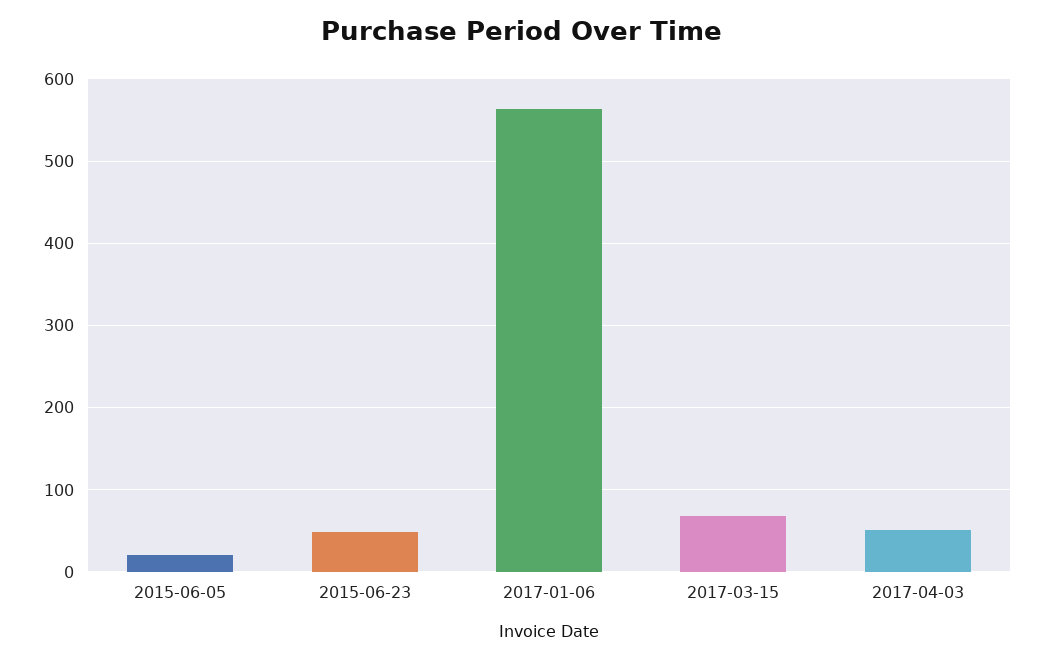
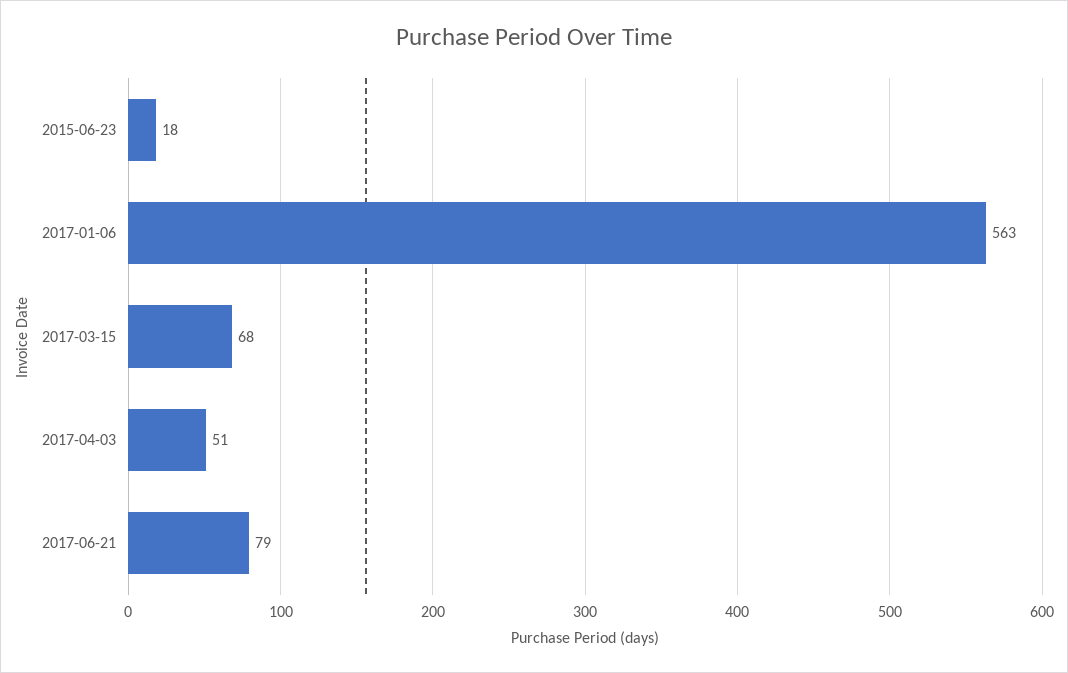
2015-06-05: 20 -> none
2015-06-23: 50 -> 18
2017-06-21: none -> 79

